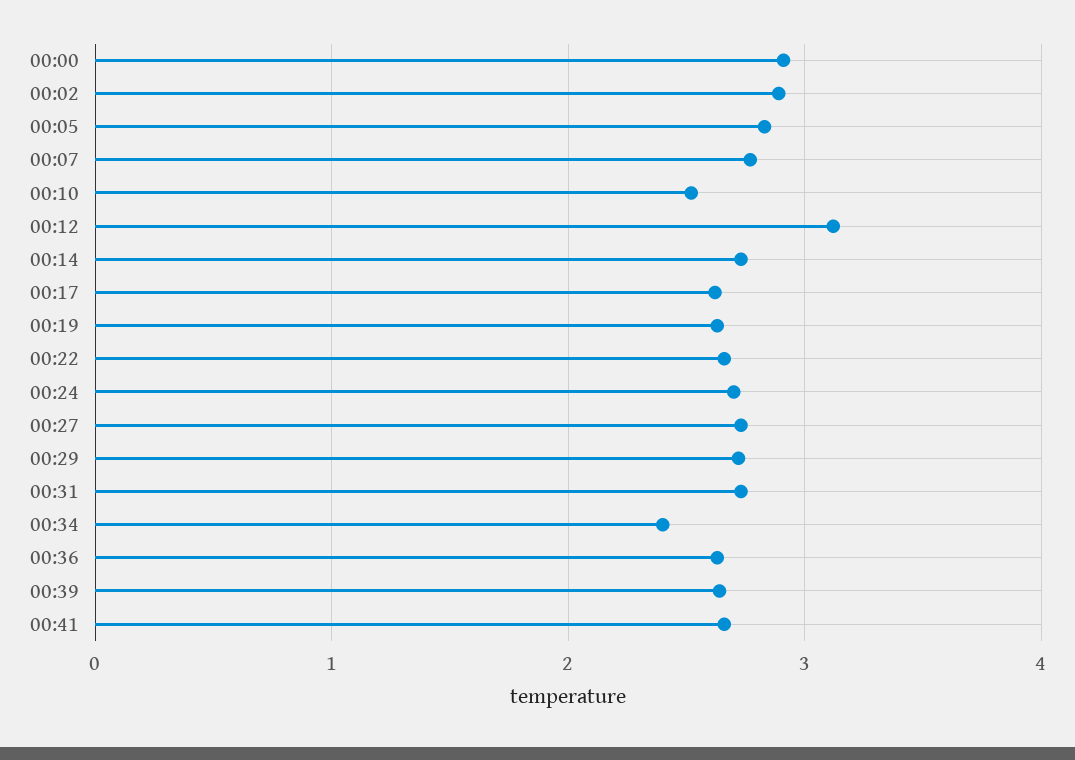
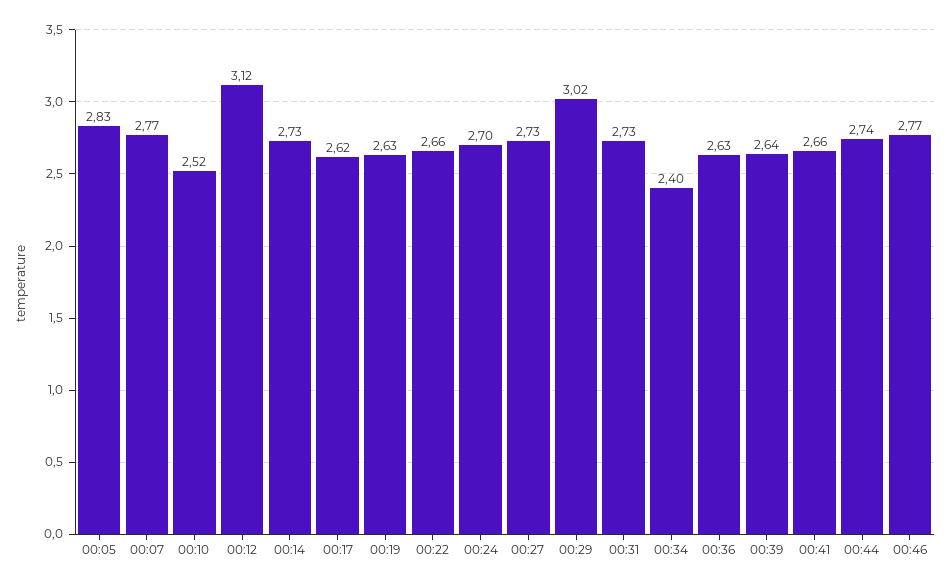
00:00: 2.9 -> none
00:02: 2.9 -> none
00:29: 2.7 -> 3.02
00:44: none -> 2.74
00:46: none -> 2.77

